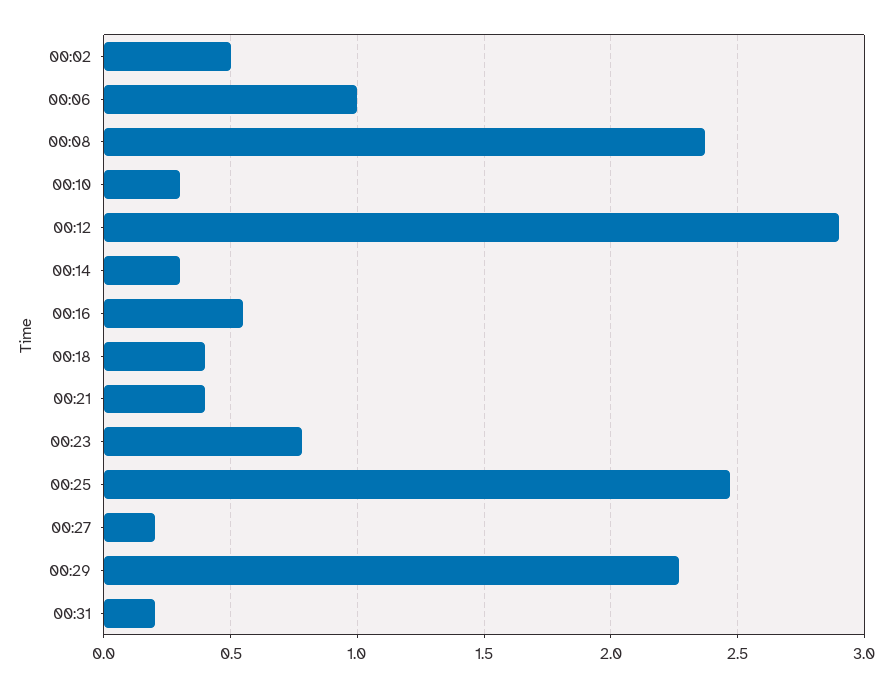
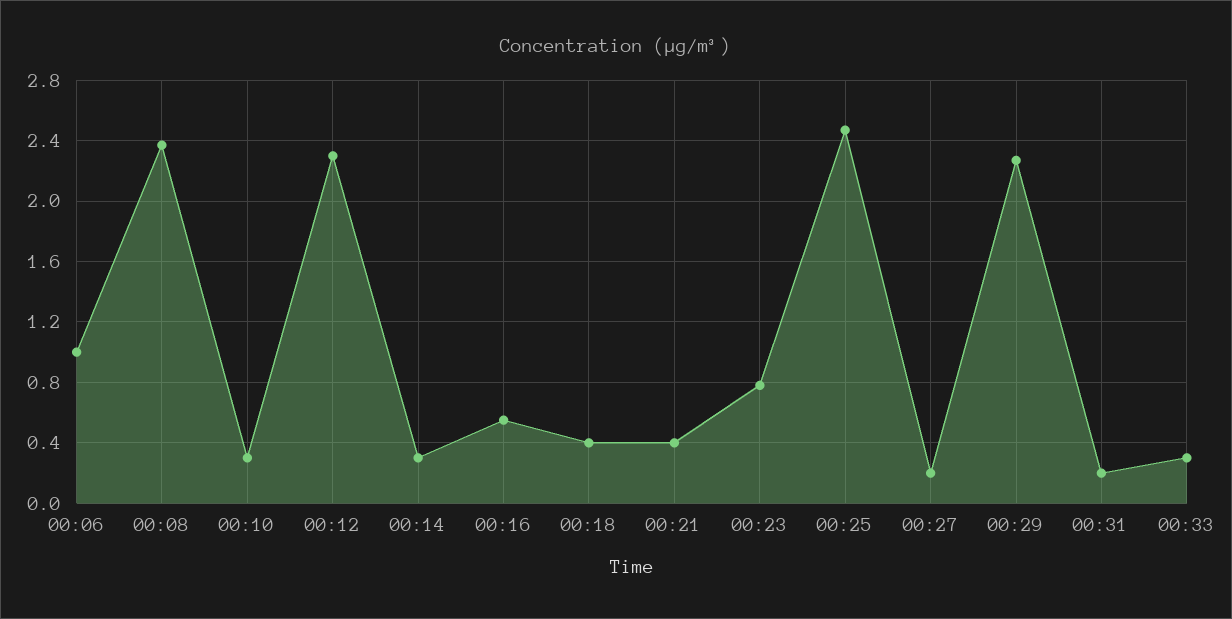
00:02: 0.5 -> none
00:12: 2.9 -> 2.3
00:33: none -> 0.3

